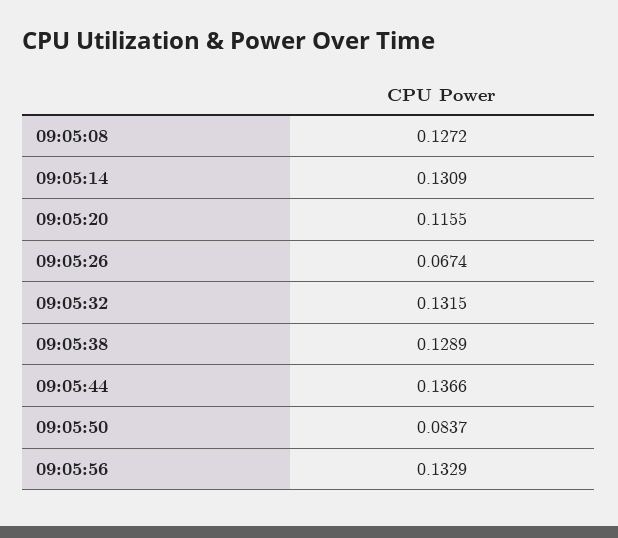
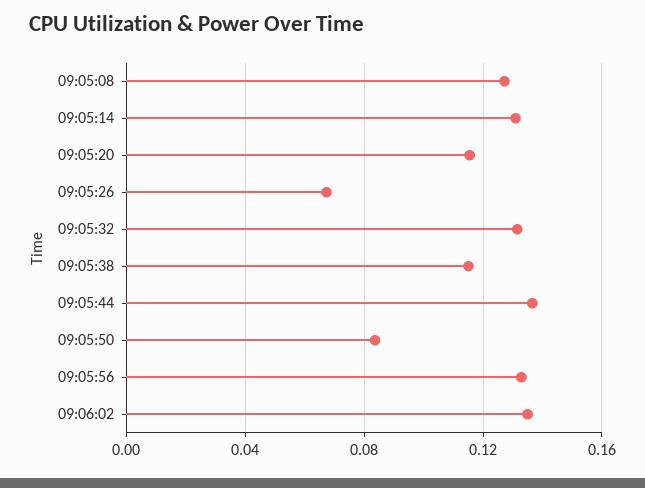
09:05:38: 0.1289 -> 0.115
09:06:02: none -> 0.135

